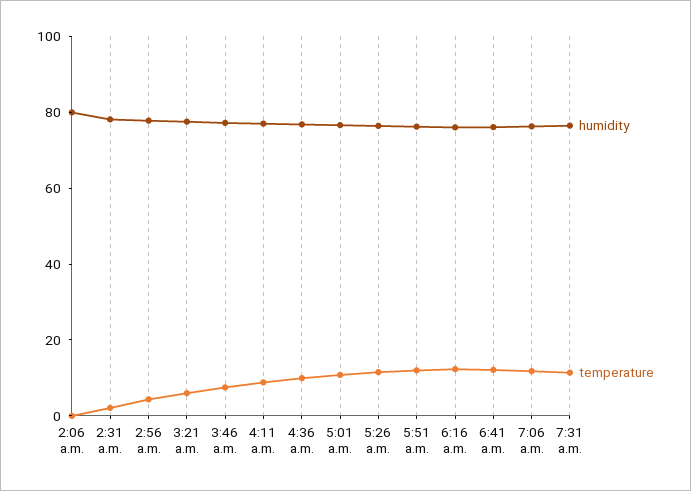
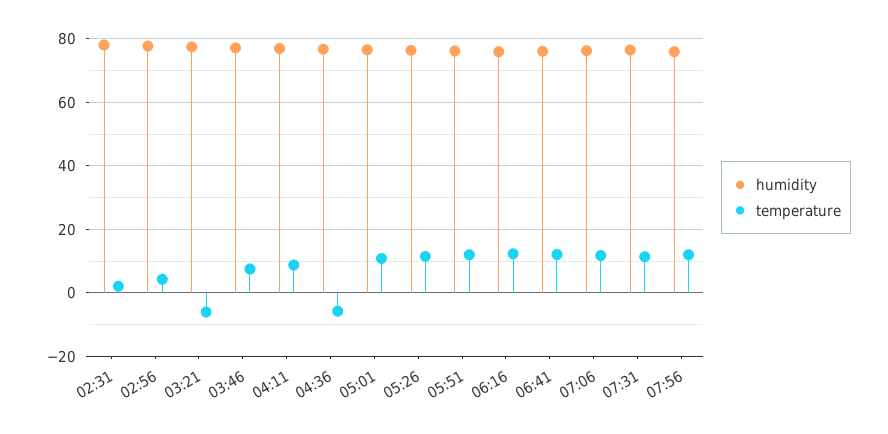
humidity, 2:06 a.m.: 80 -> none
temperature, 2:06 a.m.: 0 -> none
temperature, 3:21 a.m.: 5 -> -6
temperature, 4:36 a.m.: 10 -> -6
humidity, 07:56: none -> 76
temperature, 07:56: none -> 12

